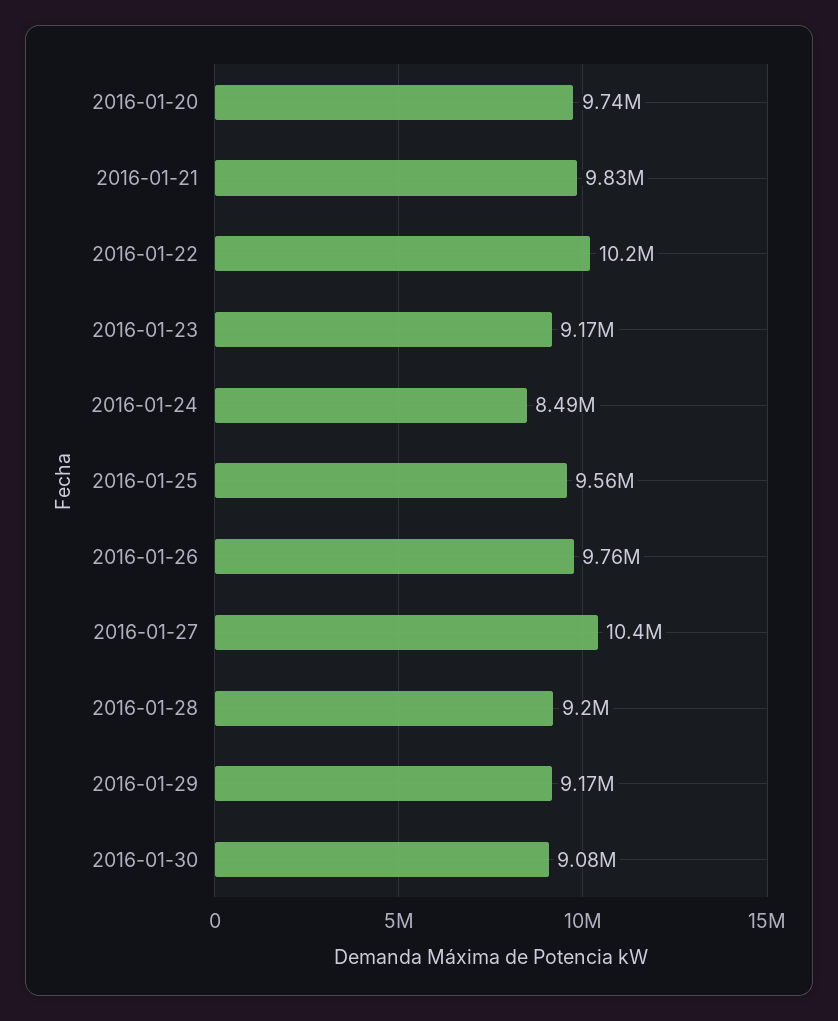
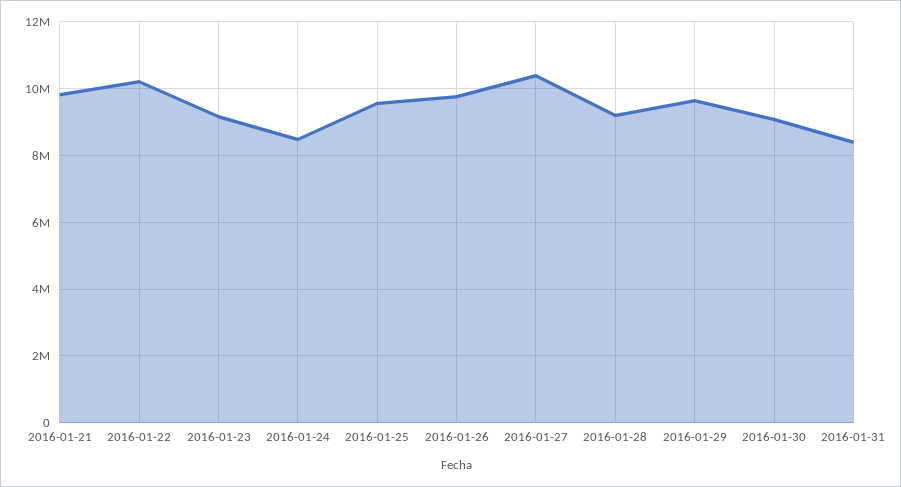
2016-01-20: 9740000 -> none
2016-01-29: 9170000 -> 9600000
2016-01-31: none -> 8400000

